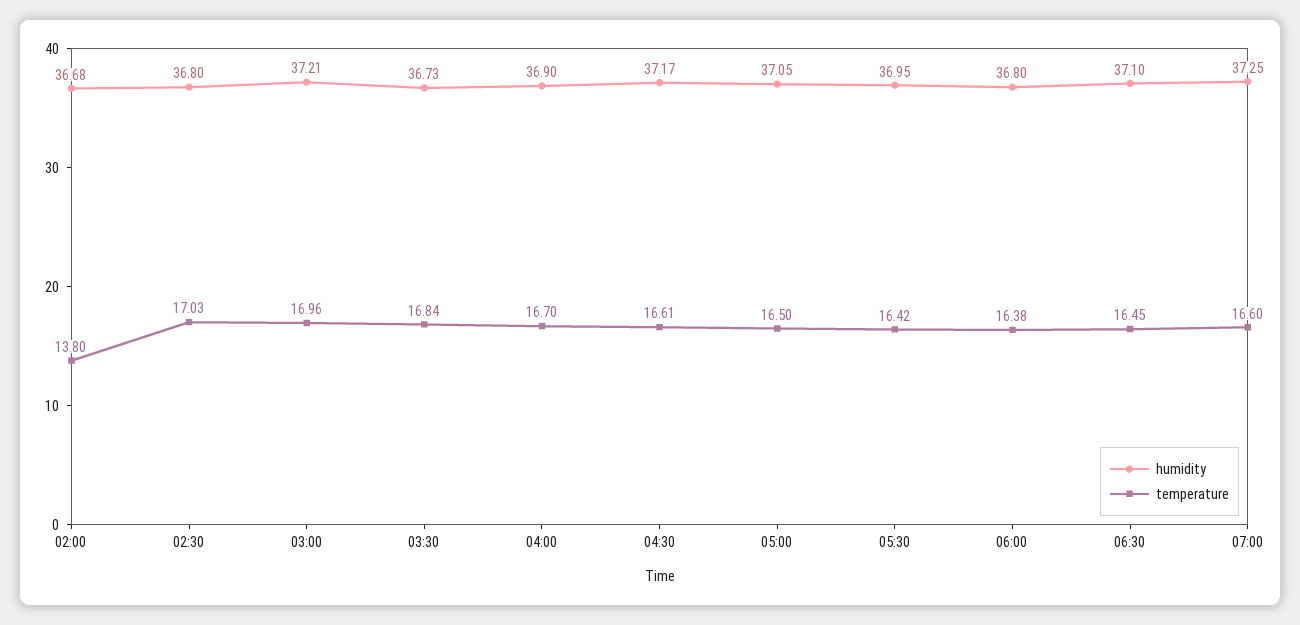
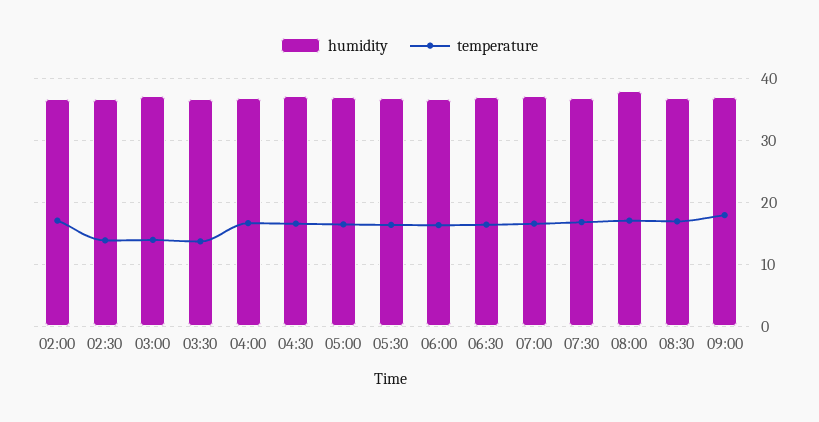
temperature, 02:00: 13.8 -> 17
temperature, 02:30: 17.03 -> 14
temperature, 03:00: 16.96 -> 14
temperature, 03:30: 16.84 -> 14
humidity, 07:30: none -> 37
temperature, 07:30: none -> 17
humidity, 08:00: none -> 38
temperature, 08:00: none -> 17
humidity, 08:30: none -> 37
temperature, 08:30: none -> 17
humidity, 09:00: none -> 37
temperature, 09:00: none -> 18

